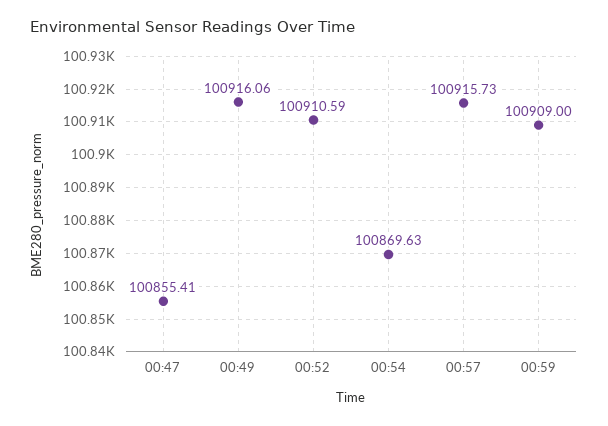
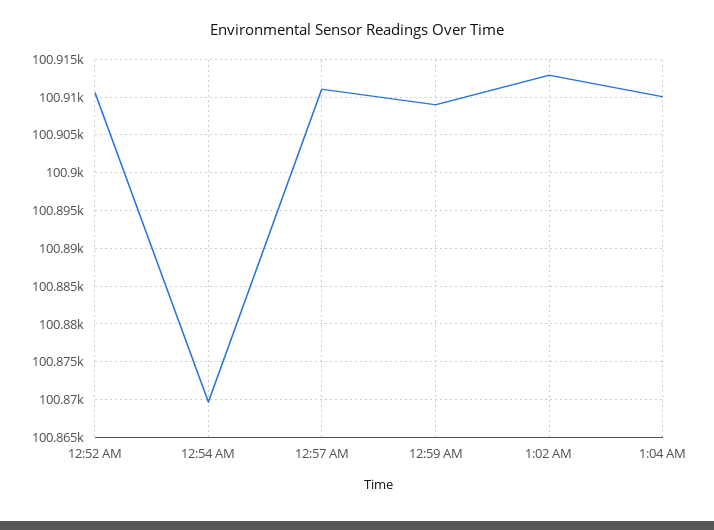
00:47: 100855.41 -> none
00:49: 100916.06 -> none
00:57: 100915.73 -> 100911
1:02 AM: none -> 100913
1:04 AM: none -> 100910

